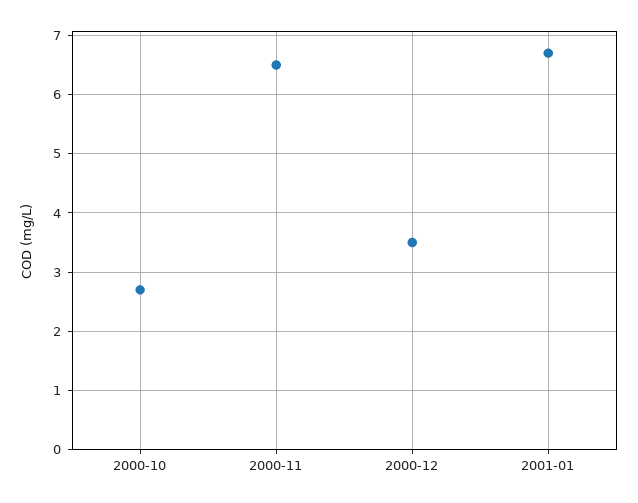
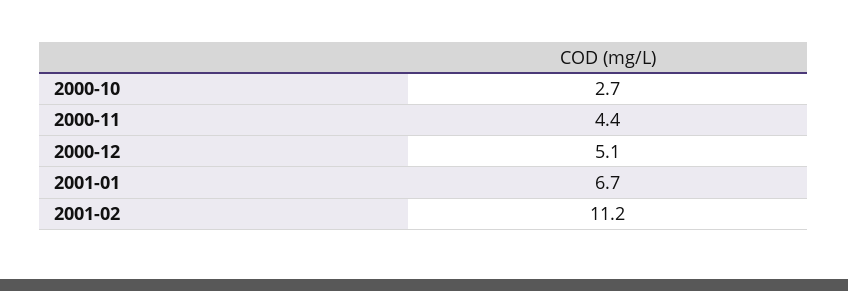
2000-11: 6.5 -> 4.4
2000-12: 3.5 -> 5.1
2001-02: none -> 11.2

